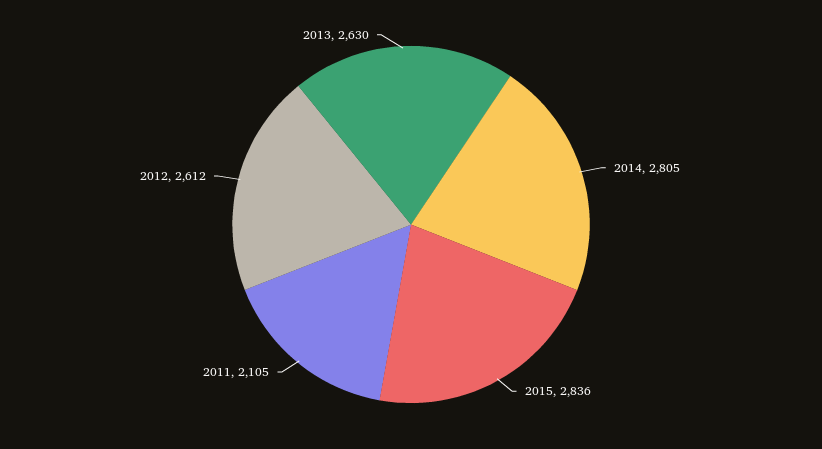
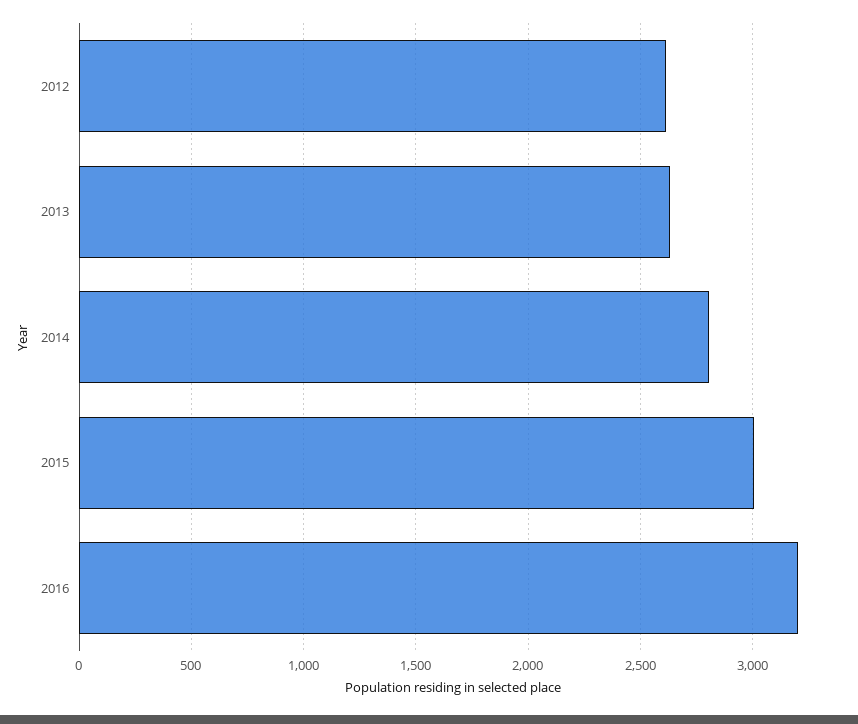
2015: 2836 -> 3000
2011: 2105 -> none
2016: none -> 3200

